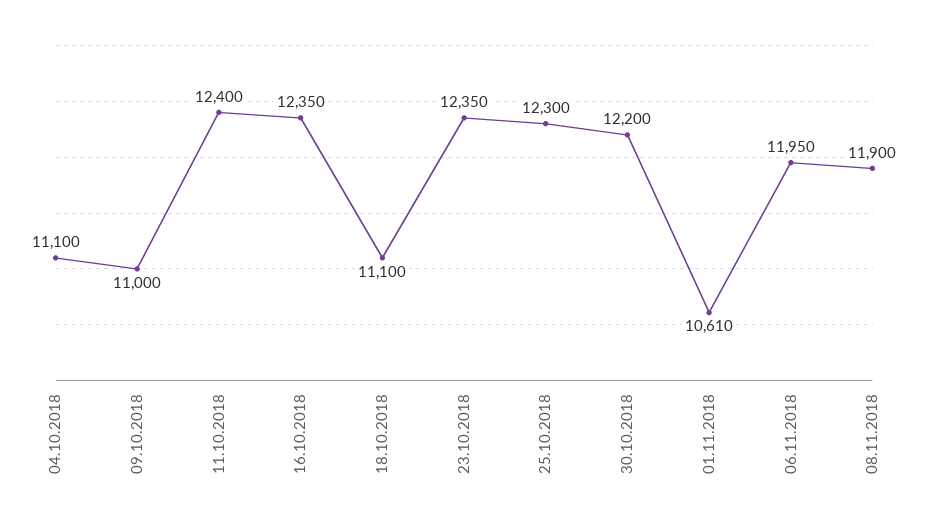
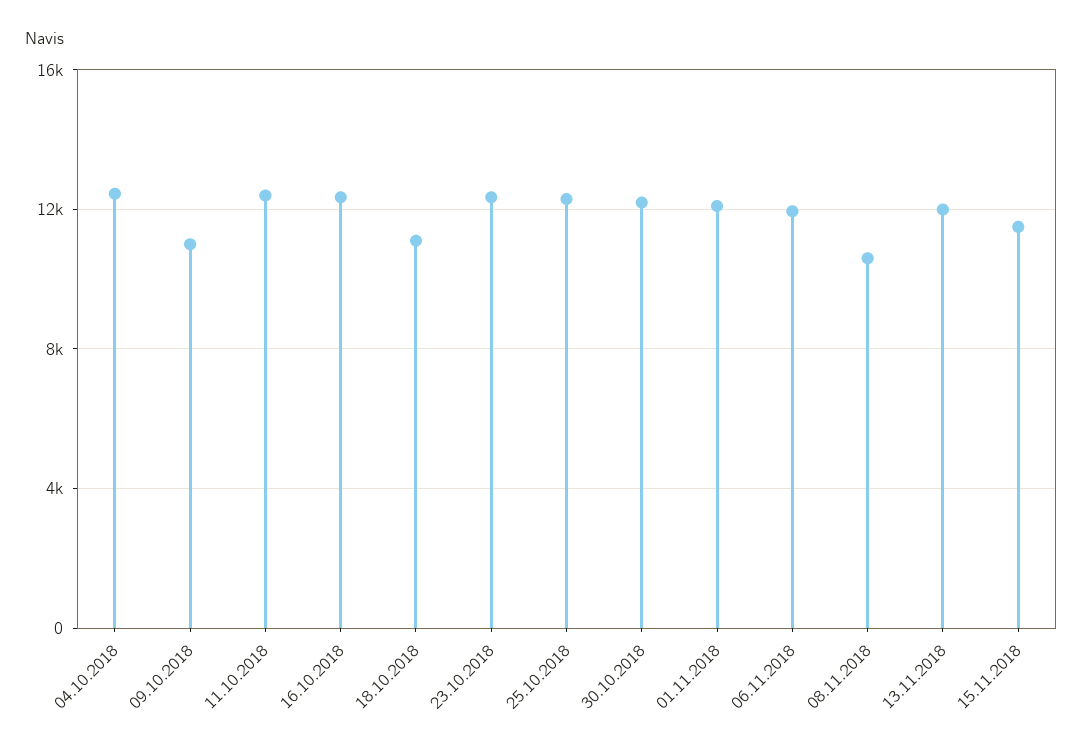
04.10.2018: 11100 -> 12500
01.11.2018: 10610 -> 12000
08.11.2018: 11900 -> 10500
13.11.2018: none -> 12000
15.11.2018: none -> 11500

